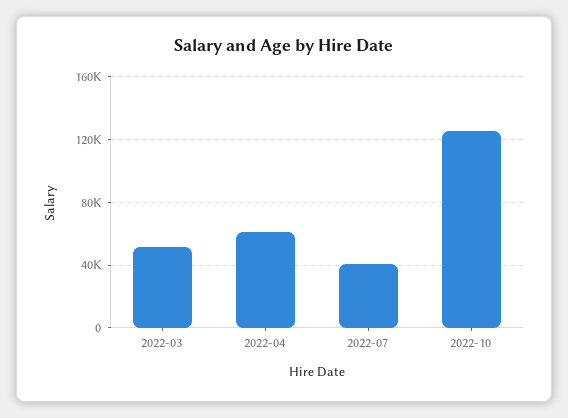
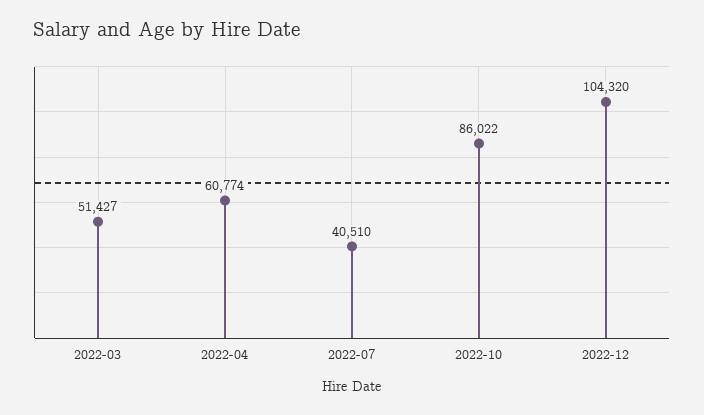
2022-10: 125000 -> 86022
2022-12: none -> 104320

